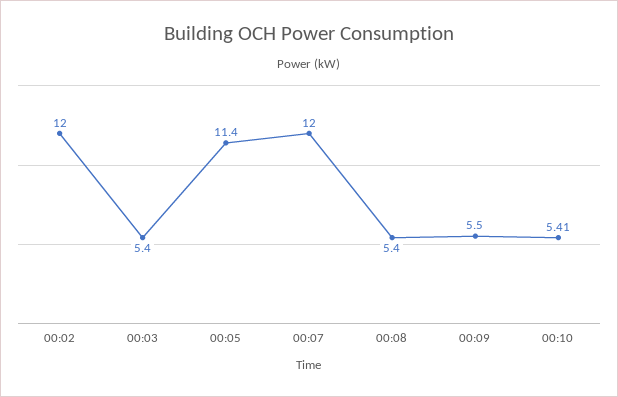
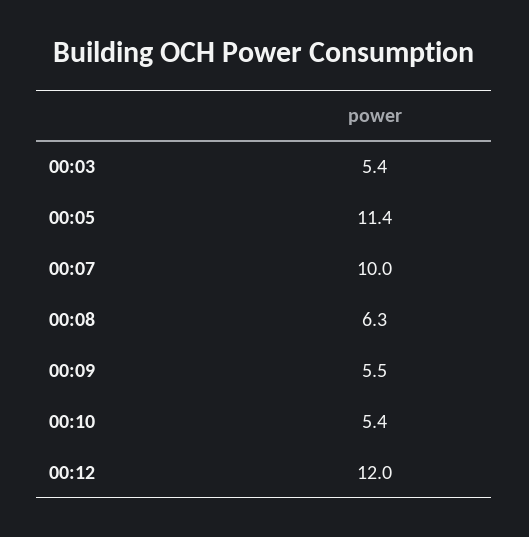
00:02: 12 -> none
00:07: 12 -> 10
00:08: 5.4 -> 6.3
00:12: none -> 12

